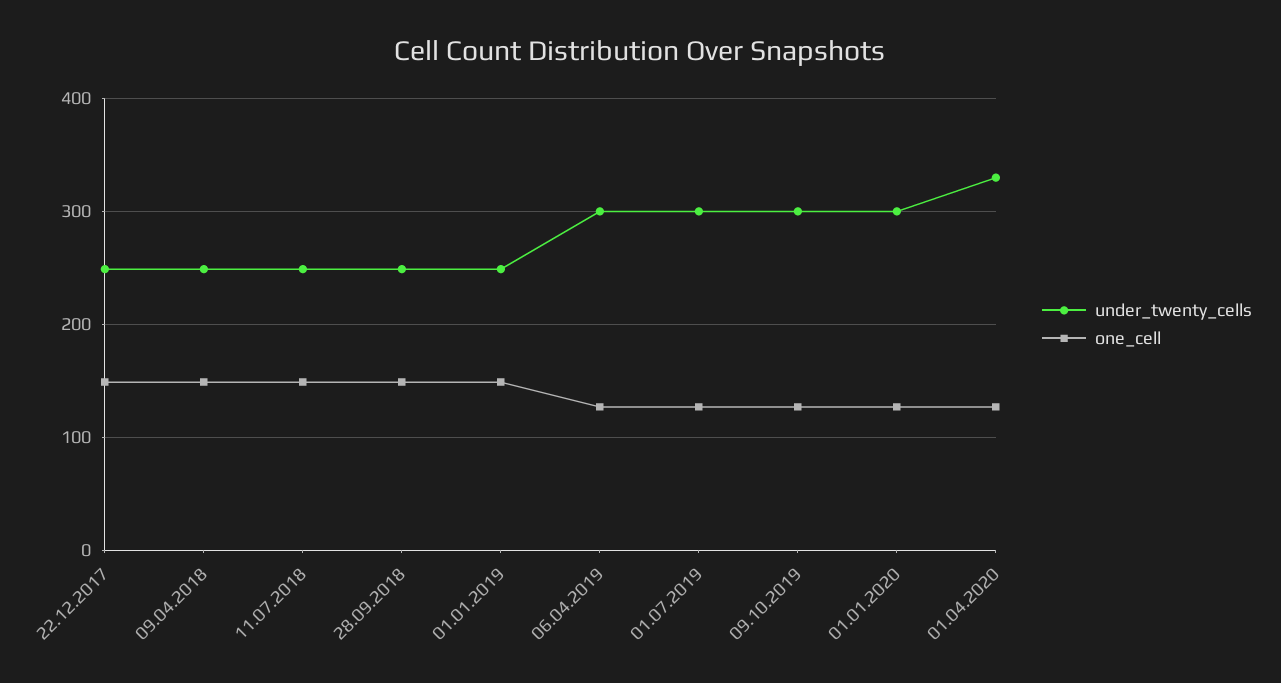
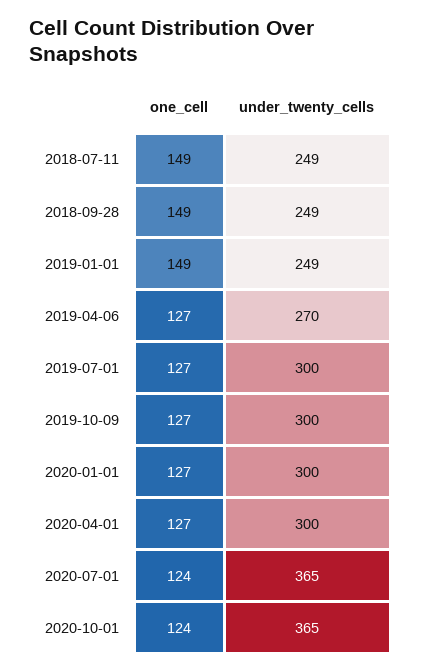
under_twenty_cells, 22.12.2017: 250 -> none
one_cell, 22.12.2017: 150 -> none
under_twenty_cells, 09.04.2018: 250 -> none
one_cell, 09.04.2018: 150 -> none
under_twenty_cells, 06.04.2019: 300 -> 270
under_twenty_cells, 01.04.2020: 330 -> 300
one_cell, 2020-07-01: none -> 124
under_twenty_cells, 2020-07-01: none -> 365
one_cell, 2020-10-01: none -> 124
under_twenty_cells, 2020-10-01: none -> 365

